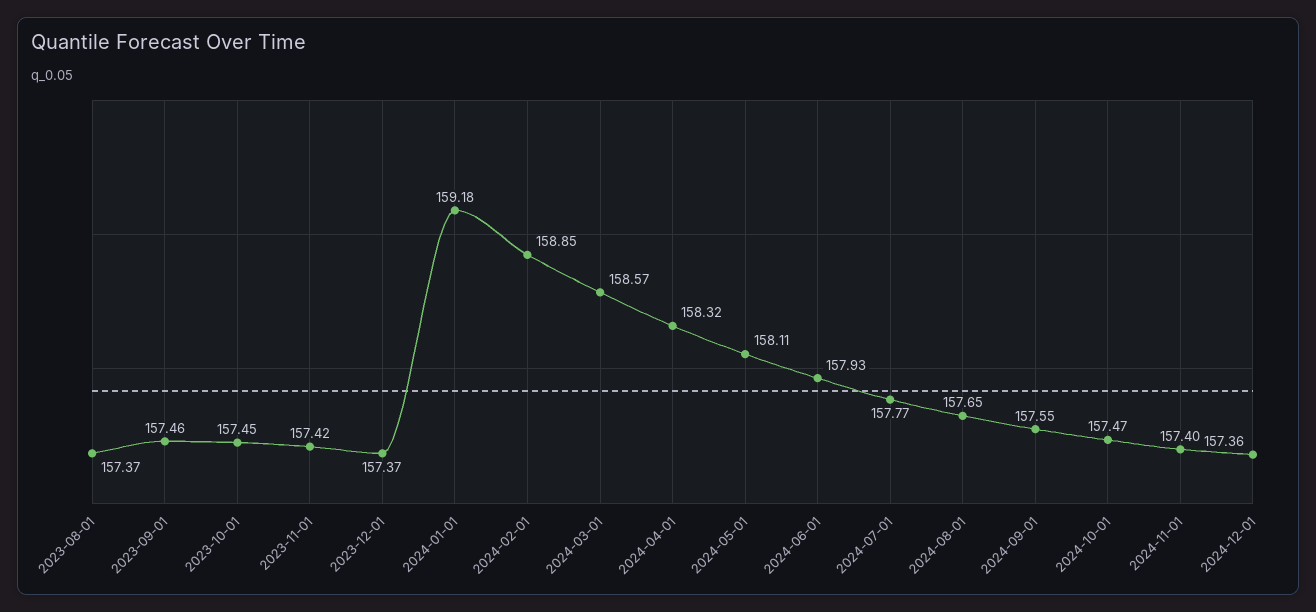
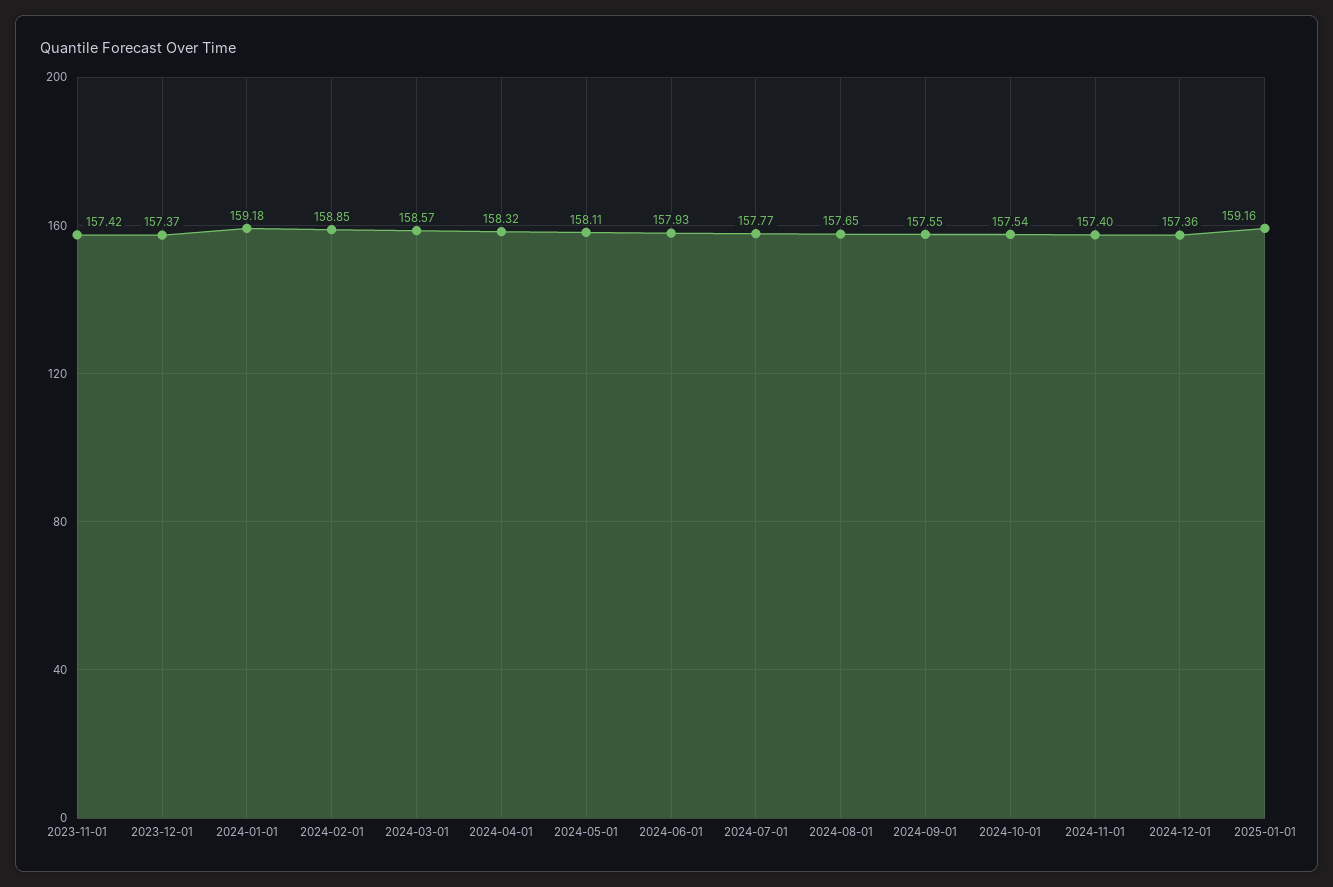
2023-08-01: 157.37 -> none
2023-09-01: 157.46 -> none
2023-10-01: 157.45 -> none
2024-10-01: 157.47 -> 157.54
2025-01-01: none -> 159.16

